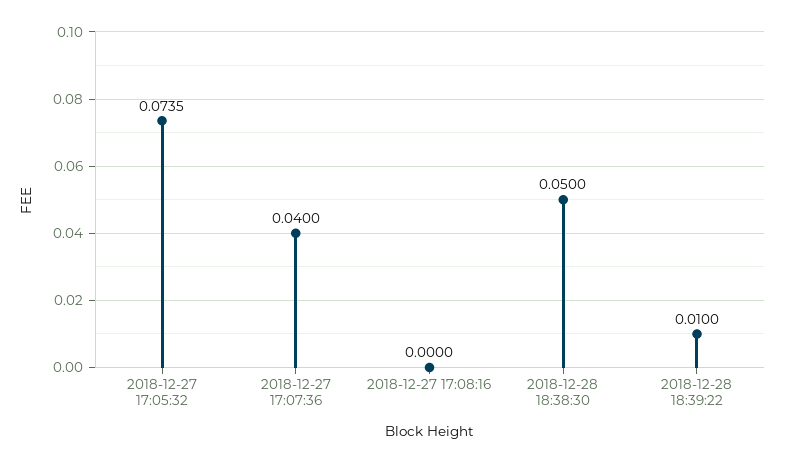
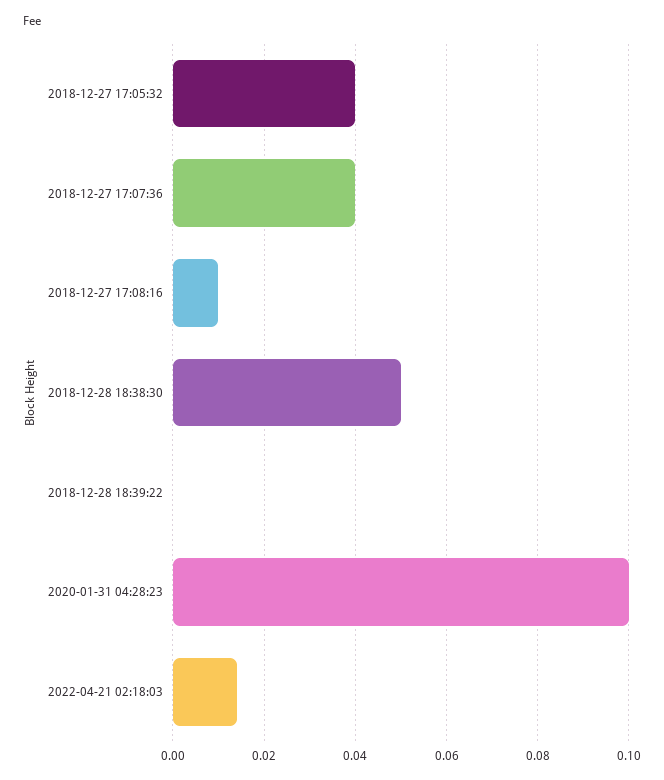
2018-12-27 17:05:32: 0.0735 -> 0.04
2018-12-27 17:08:16: 0 -> 0.01
2018-12-28 18:39:22: 0.01 -> 0
2020-01-31 04:28:23: none -> 0.1
2022-04-21 02:18:03: none -> 0.015

